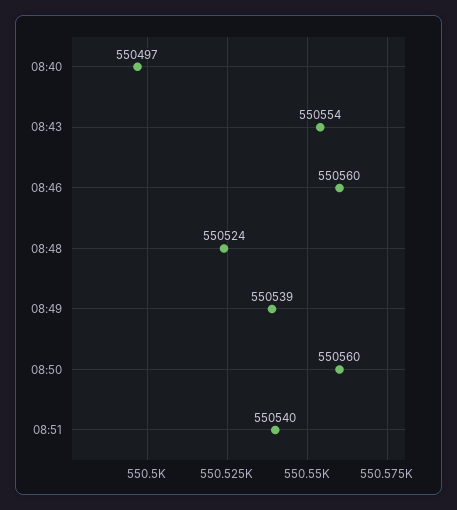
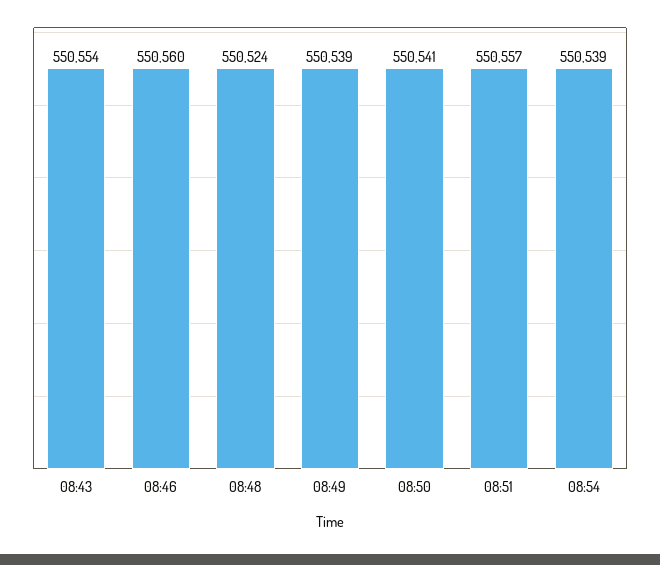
08:40: 550497 -> none
08:50: 550560 -> 550541
08:51: 550540 -> 550557
08:54: none -> 550539

